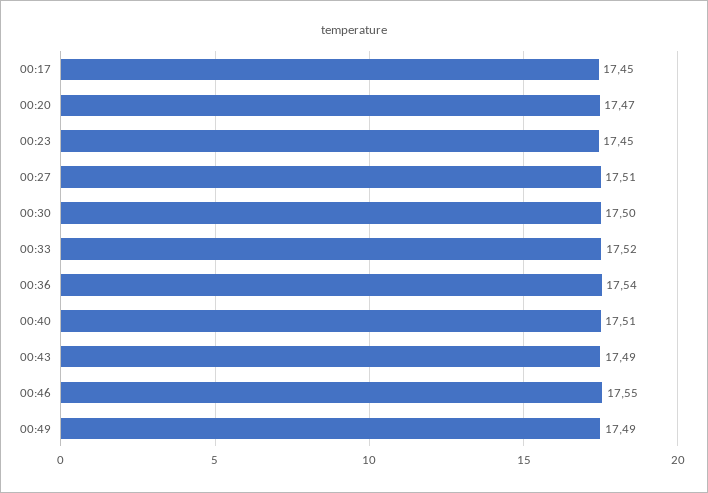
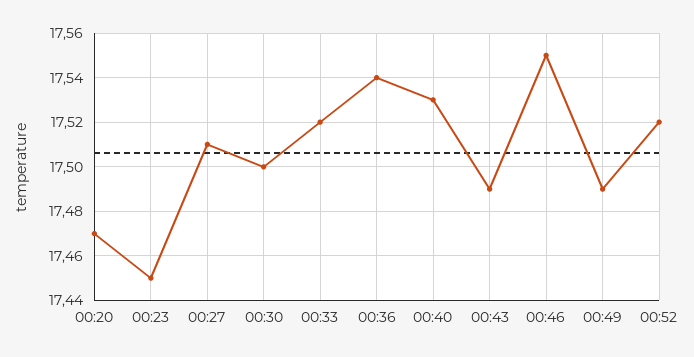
00:17: 17.45 -> none
00:40: 17.51 -> 17.53
00:52: none -> 17.52

